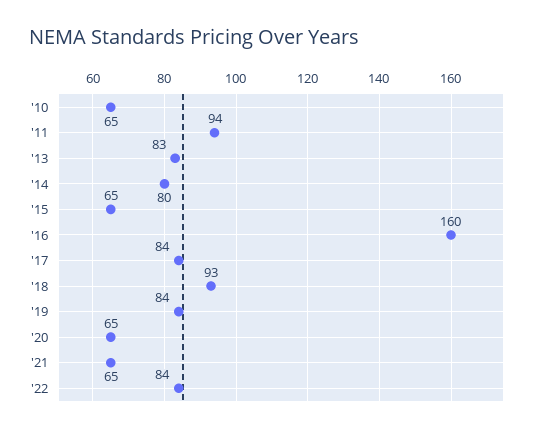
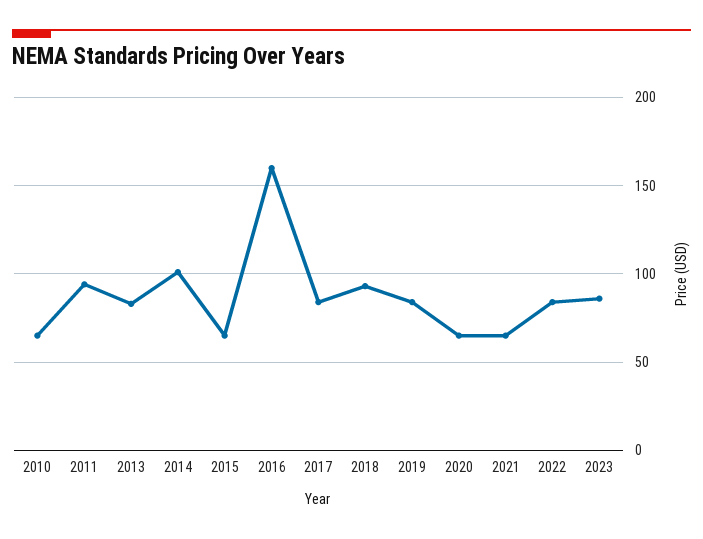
'14: 80 -> 100
2023: none -> 85

